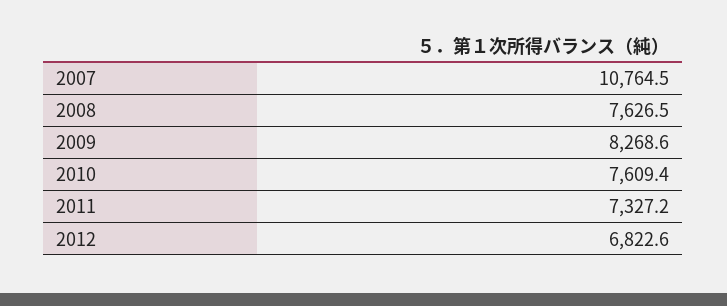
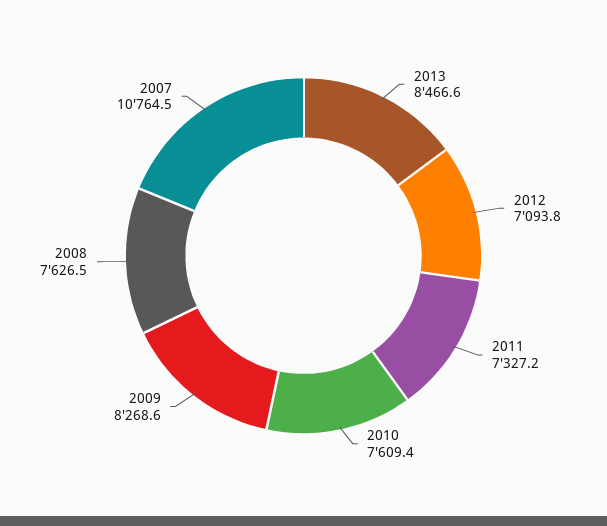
2012: 6822.6 -> 7093.8
2013: none -> 8466.6

